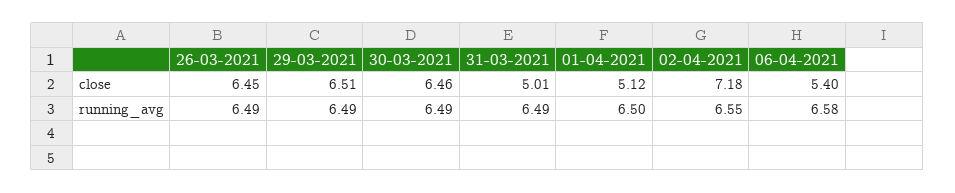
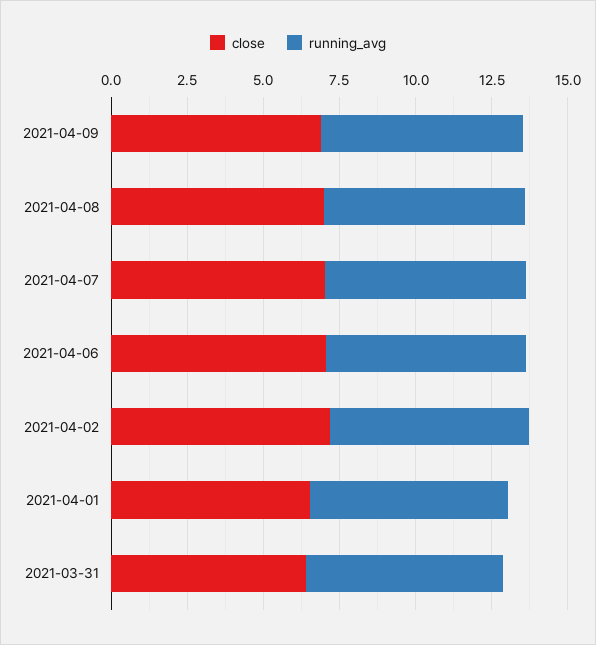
close, 26-03-2021: 6.45 -> none
close, 29-03-2021: 6.51 -> none
close, 30-03-2021: 6.46 -> none
close, 31-03-2021: 5.01 -> 6.5
close, 01-04-2021: 5.12 -> 6.5
close, 06-04-2021: 5.4 -> 7
running_avg, 26-03-2021: 6.49 -> none
running_avg, 29-03-2021: 6.49 -> none
running_avg, 30-03-2021: 6.49 -> none
close, 2021-04-09: none -> 7
running_avg, 2021-04-09: none -> 6.5
close, 2021-04-08: none -> 7
running_avg, 2021-04-08: none -> 6.5
close, 2021-04-07: none -> 7
running_avg, 2021-04-07: none -> 6.5

